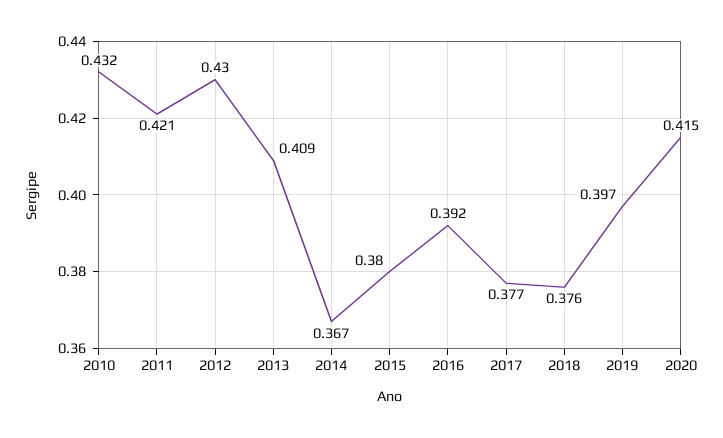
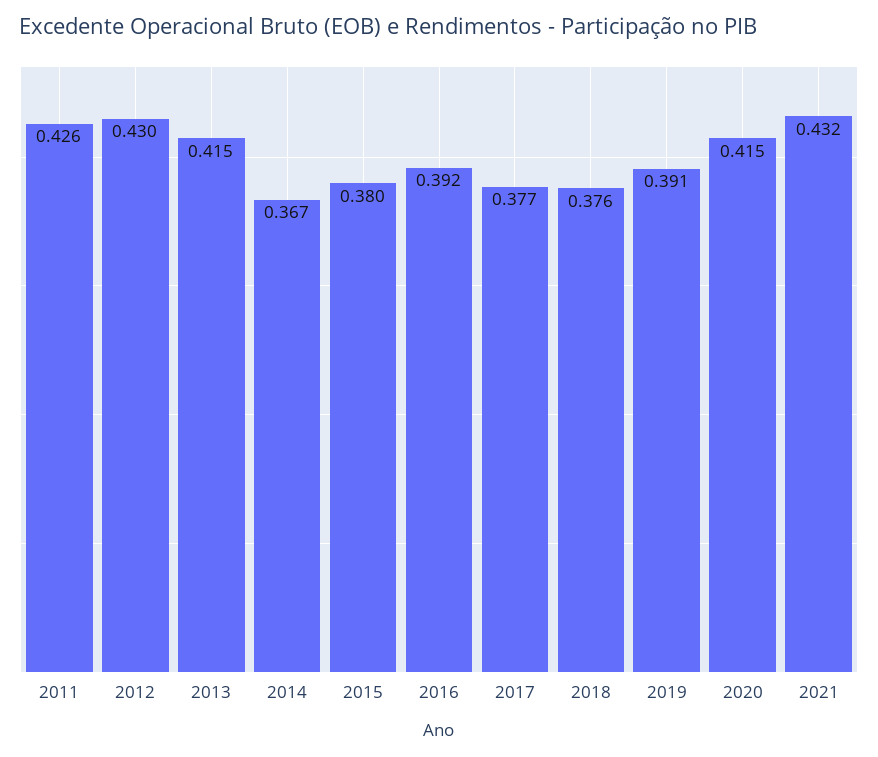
2010: 0.432 -> none
2011: 0.421 -> 0.426
2013: 0.409 -> 0.415
2019: 0.397 -> 0.391
2021: none -> 0.432

